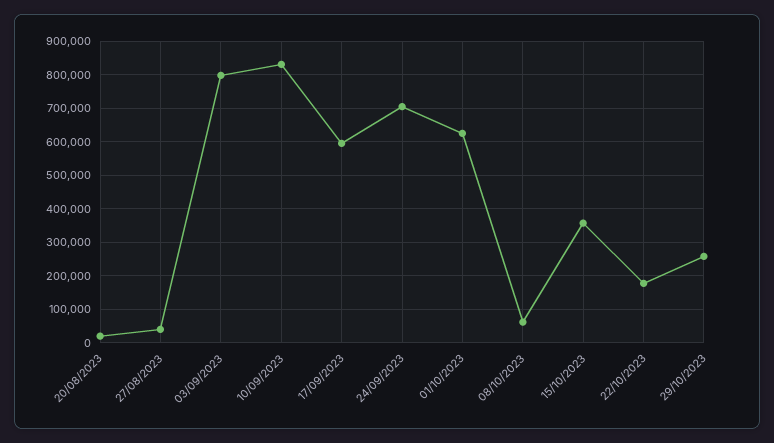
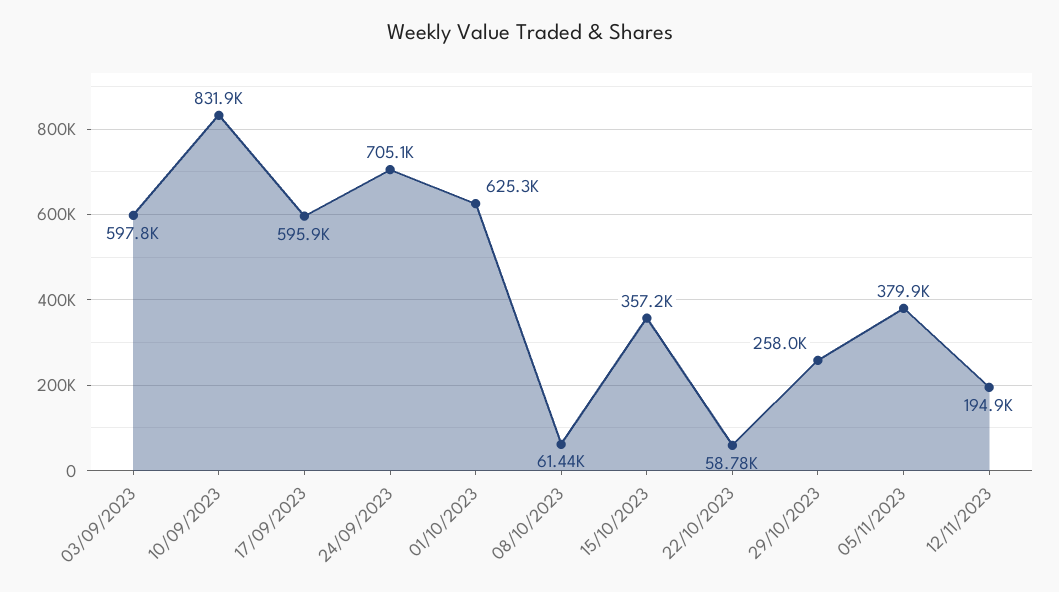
20/08/2023: 20000 -> none
27/08/2023: 40000 -> none
03/09/2023: 800000 -> 597800
22/10/2023: 180000 -> 58780
05/11/2023: none -> 379900
12/11/2023: none -> 194900

